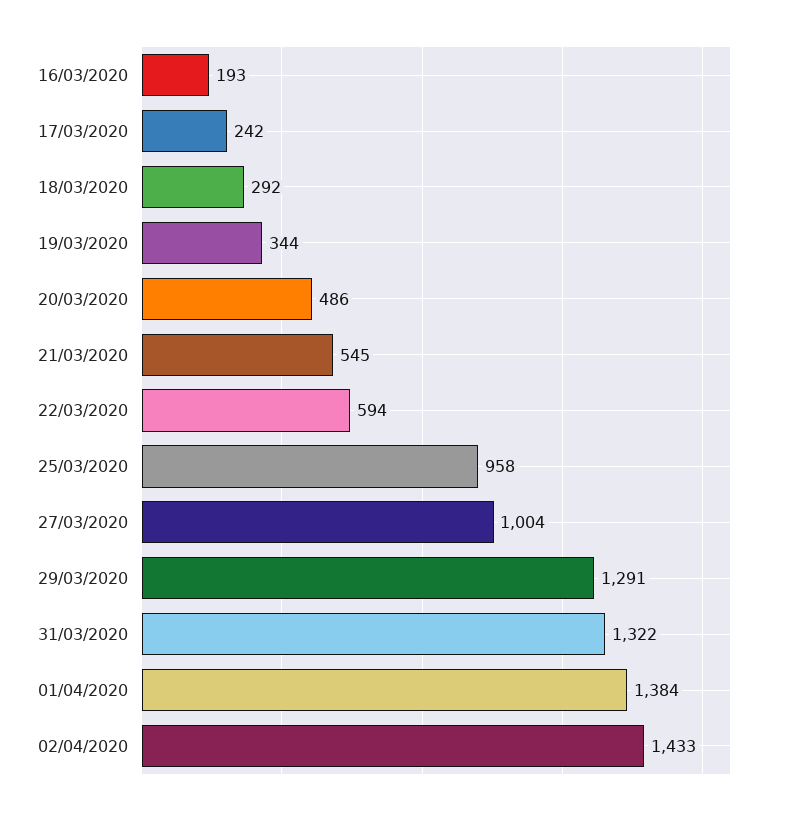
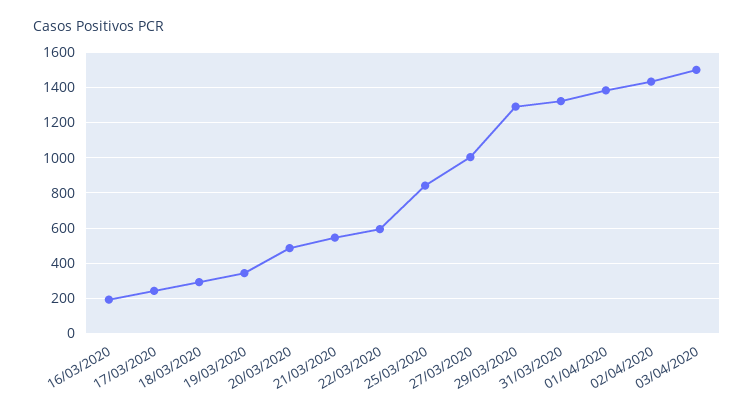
25/03/2020: 958 -> 850
03/04/2020: none -> 1500

